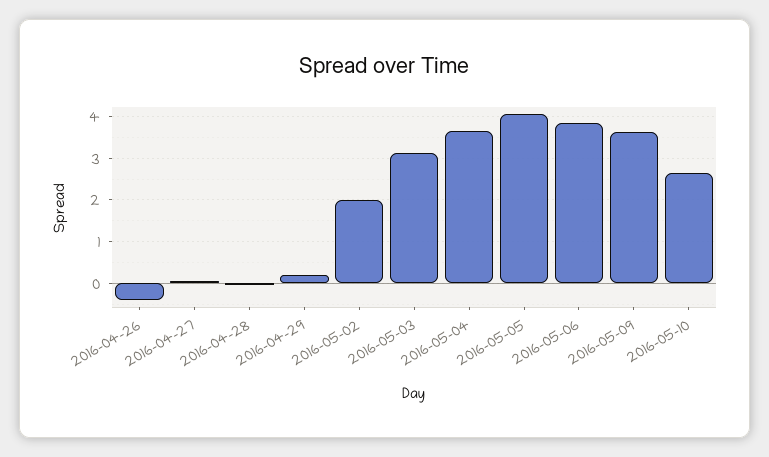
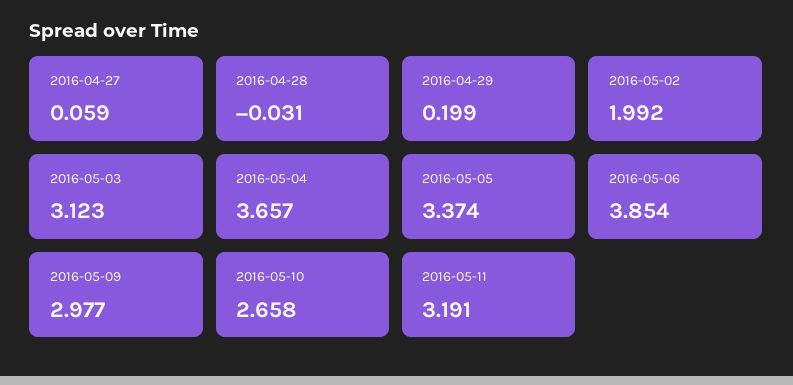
2016-04-26: -0.4 -> none
2016-05-05: 4 -> 3.374
2016-05-09: 3.6 -> 2.977
2016-05-11: none -> 3.191

